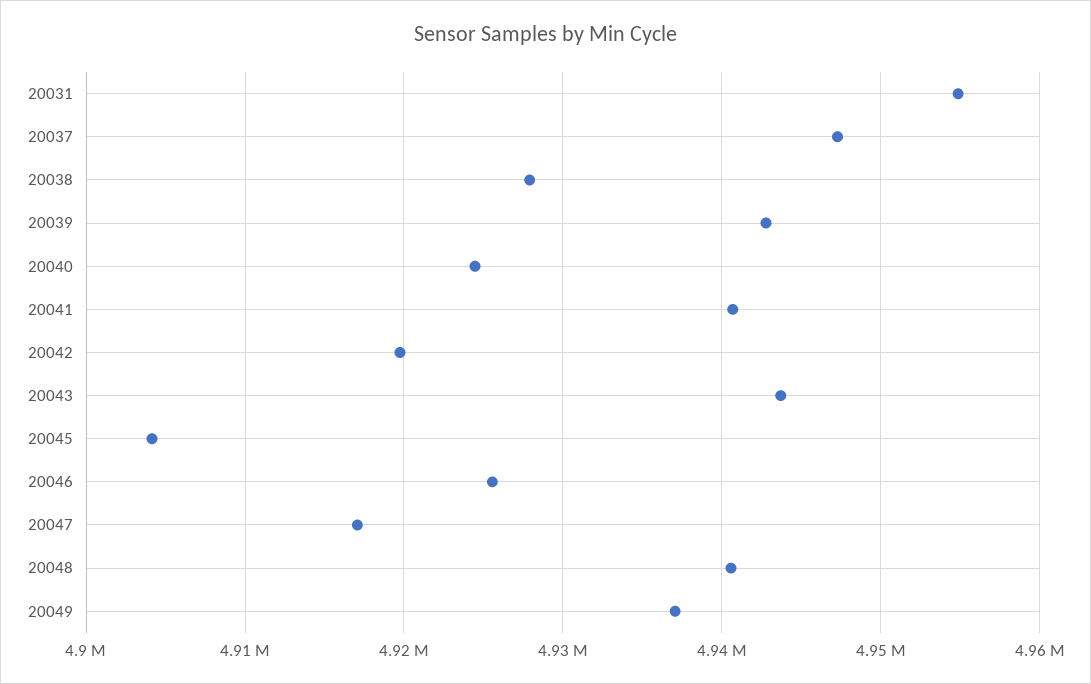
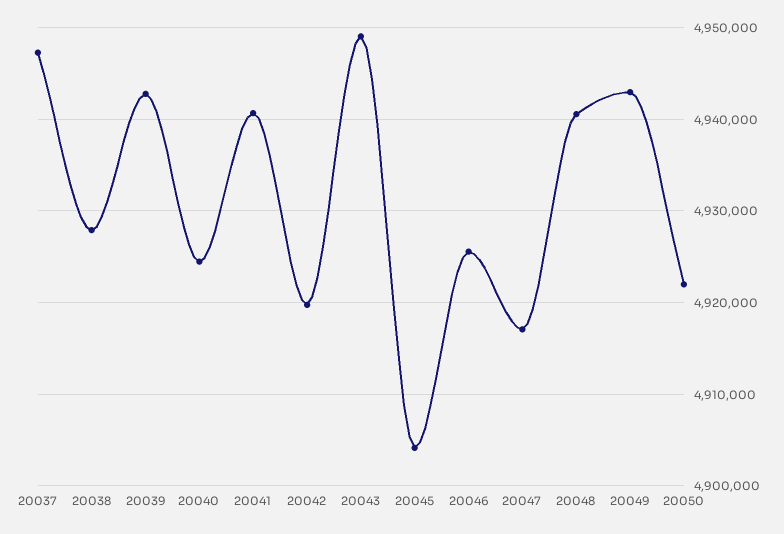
20031: 4955000 -> none
20043: 4944000 -> 4949000
20049: 4937000 -> 4943000
20050: none -> 4922000

